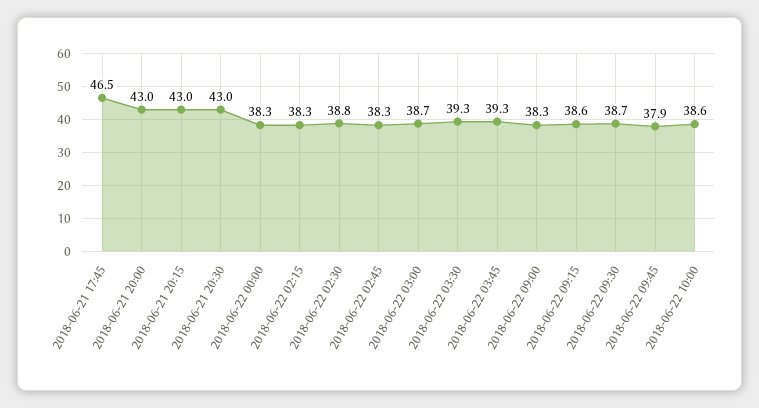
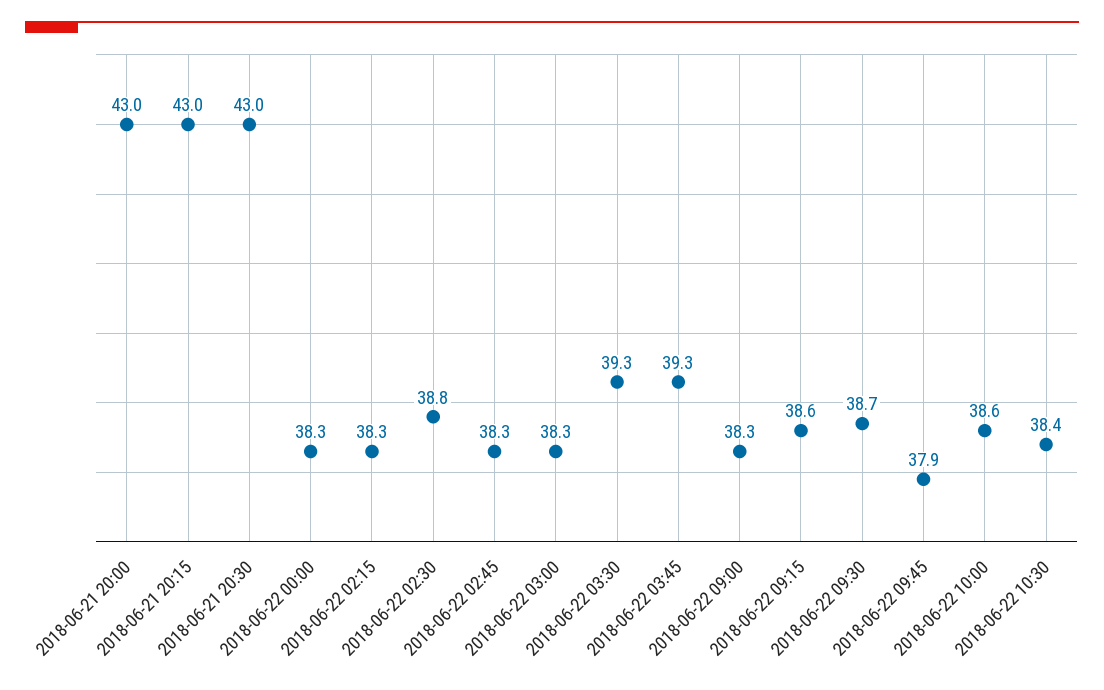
2018-06-21 17:45: 46.5 -> none
2018-06-22 03:00: 38.7 -> 38.3
2018-06-22 10:30: none -> 38.4

